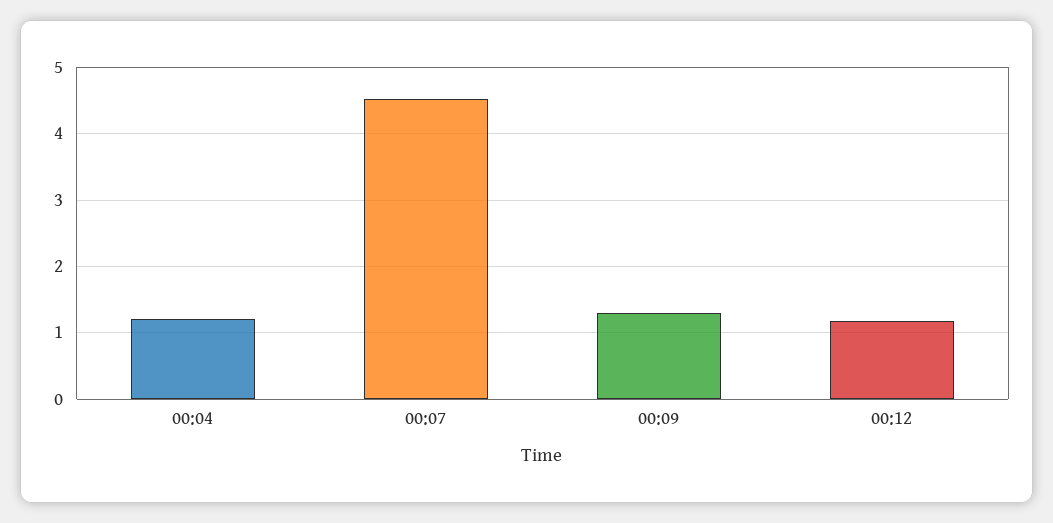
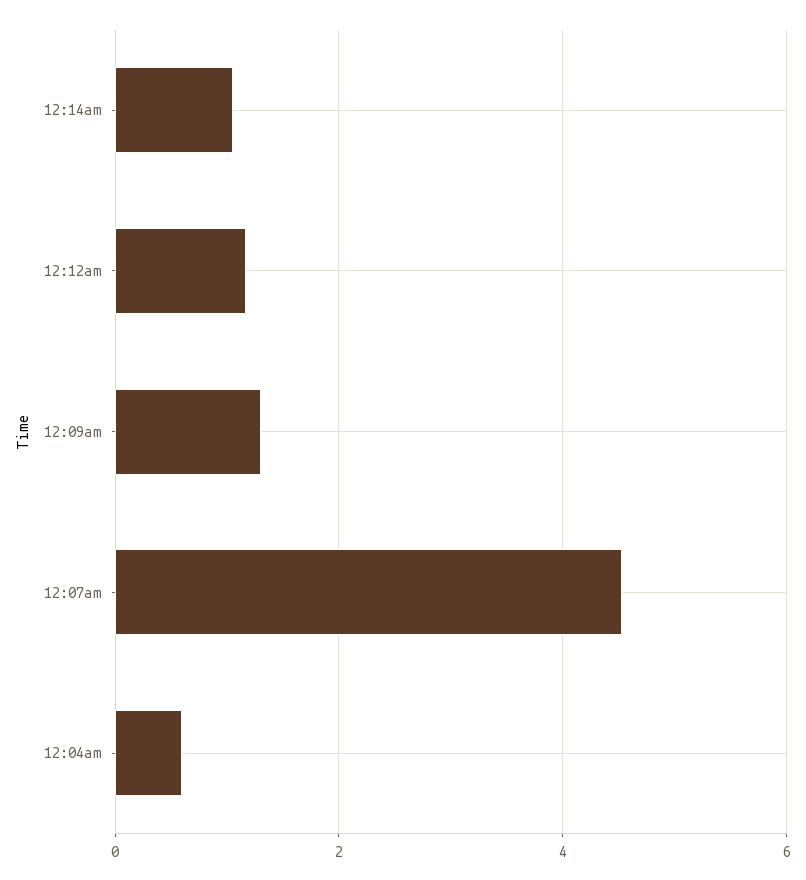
00:04: 1.2 -> 0.6
12:14am: none -> 1

